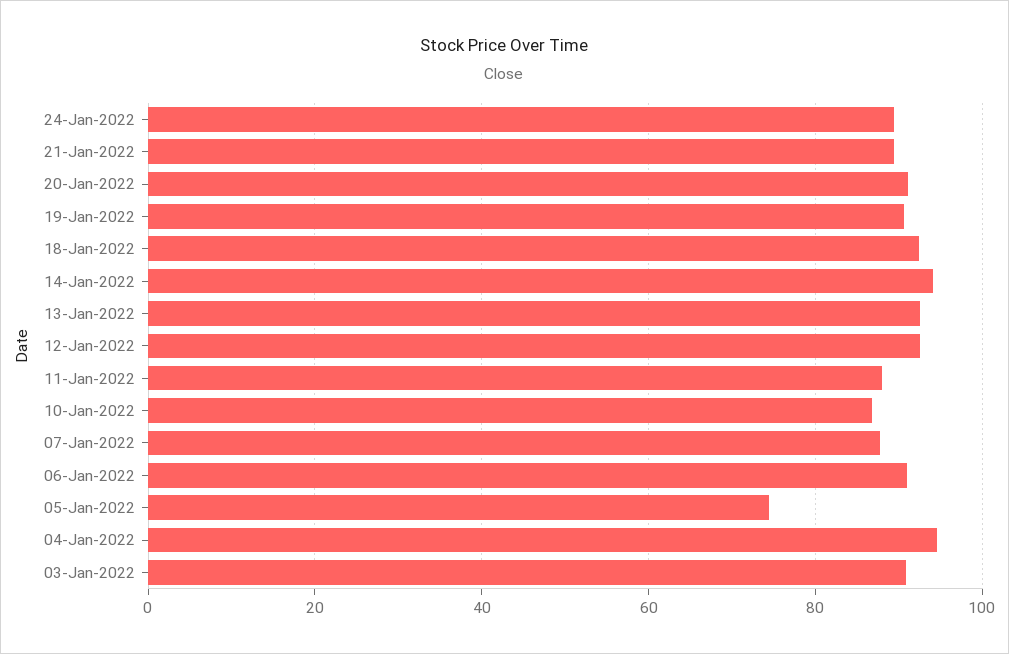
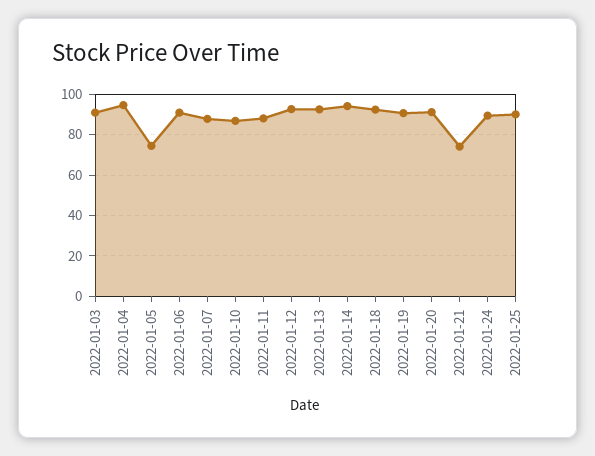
21-Jan-2022: 90 -> 75
2022-01-25: none -> 90

